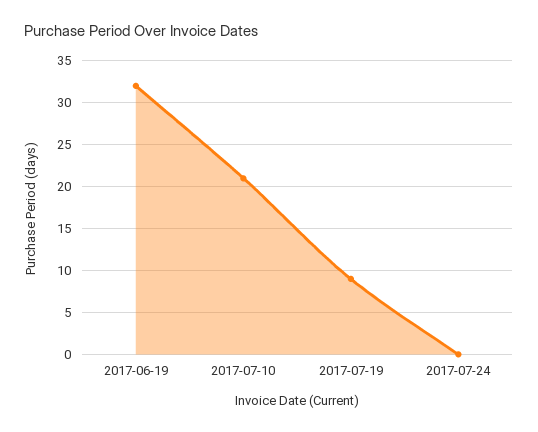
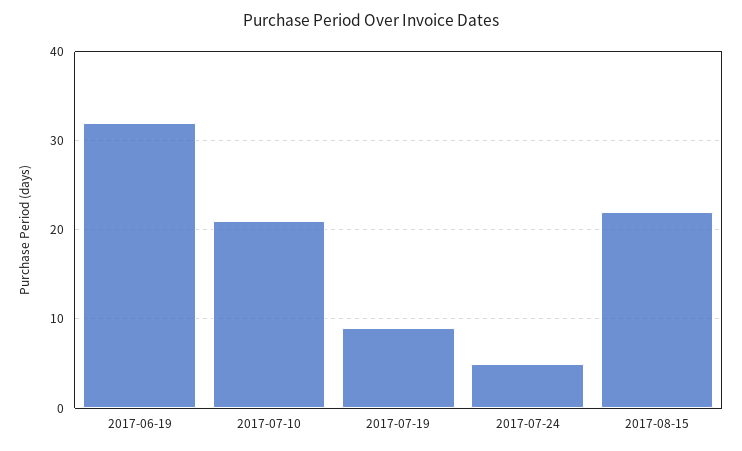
2017-07-24: 0 -> 5
2017-08-15: none -> 22

